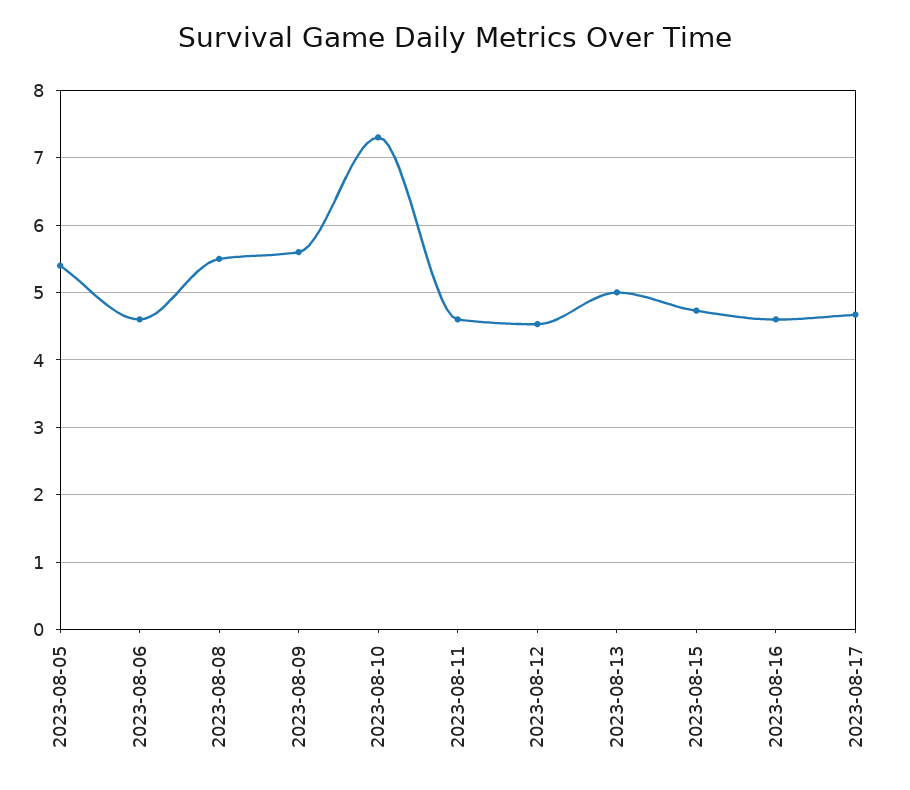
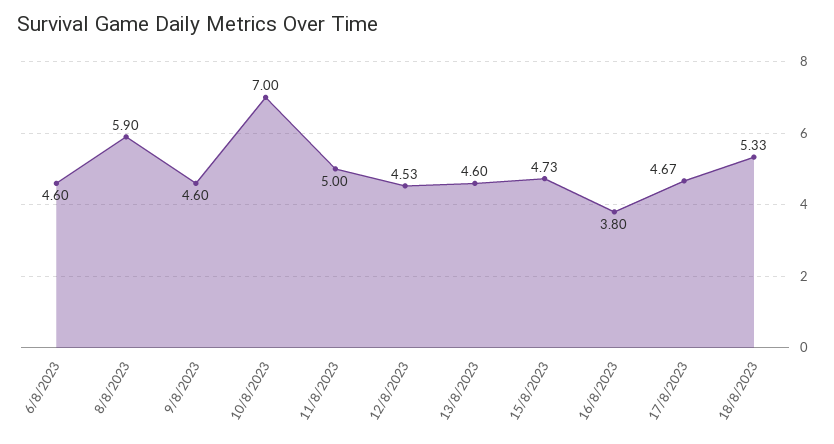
2023-08-05: 5.4 -> none
2023-08-08: 5.5 -> 5.9
2023-08-09: 5.6 -> 4.6
2023-08-10: 7.3 -> 7
2023-08-11: 4.6 -> 5
2023-08-13: 5 -> 4.6
2023-08-16: 4.6 -> 3.8
18/8/2023: none -> 5.33

